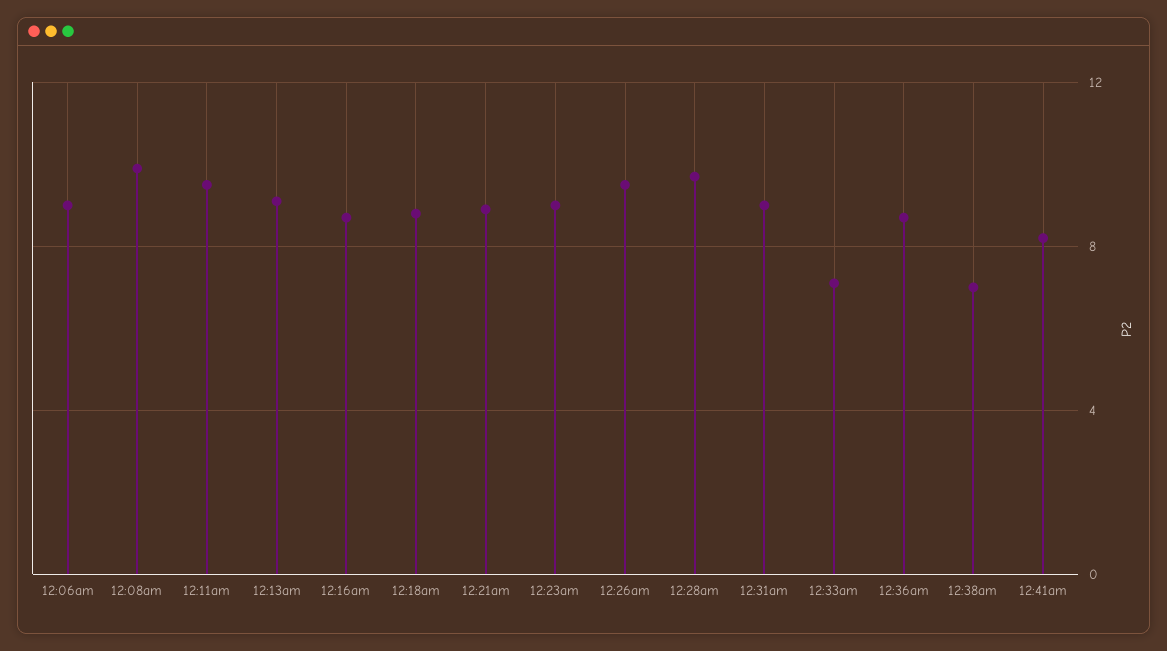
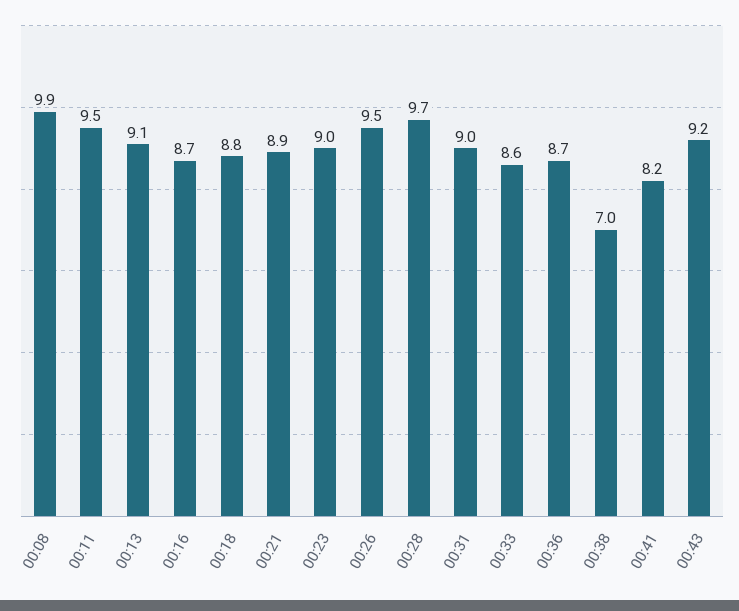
12:06am: 9 -> none
12:33am: 7 -> 8.6
00:43: none -> 9.2

